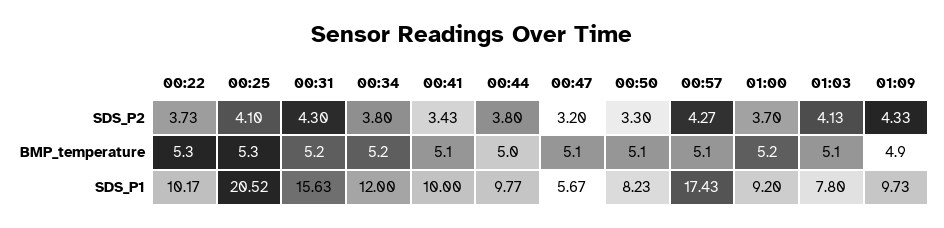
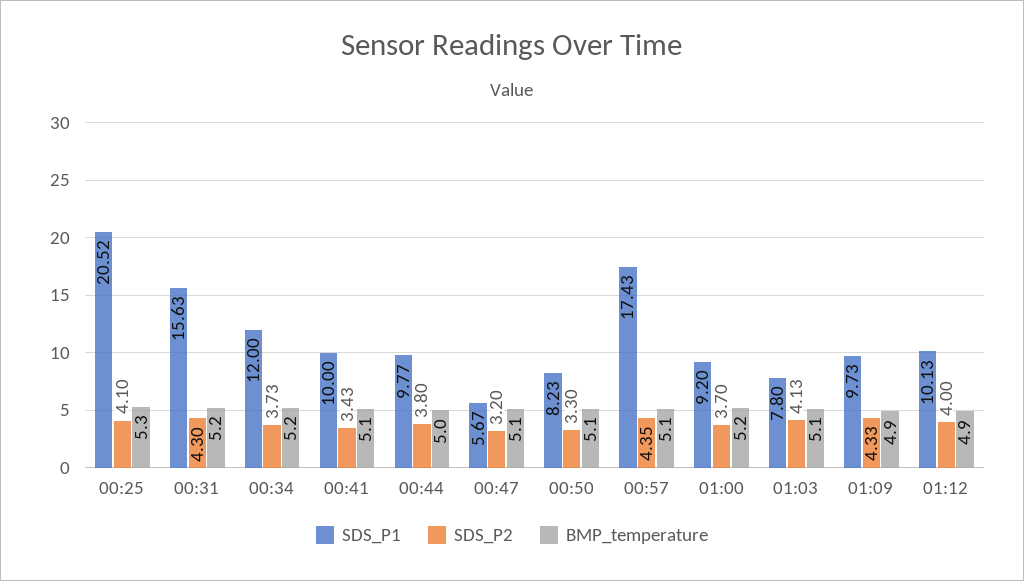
SDS_P2, 00:22: 3.73 -> none
SDS_P2, 00:34: 3.8 -> 3.73
SDS_P2, 00:57: 4.27 -> 4.35
BMP_temperature, 00:22: 5.3 -> none
SDS_P1, 00:22: 10.17 -> none
SDS_P1, 01:12: none -> 10.13
SDS_P2, 01:12: none -> 4
BMP_temperature, 01:12: none -> 4.9

